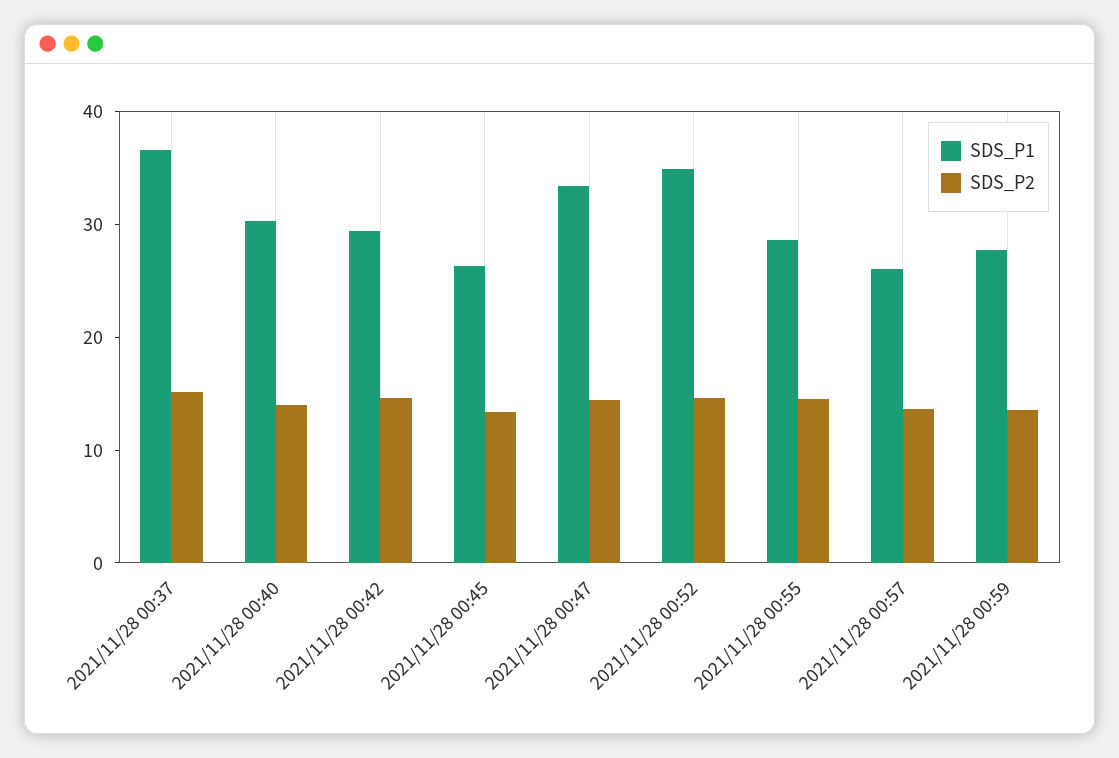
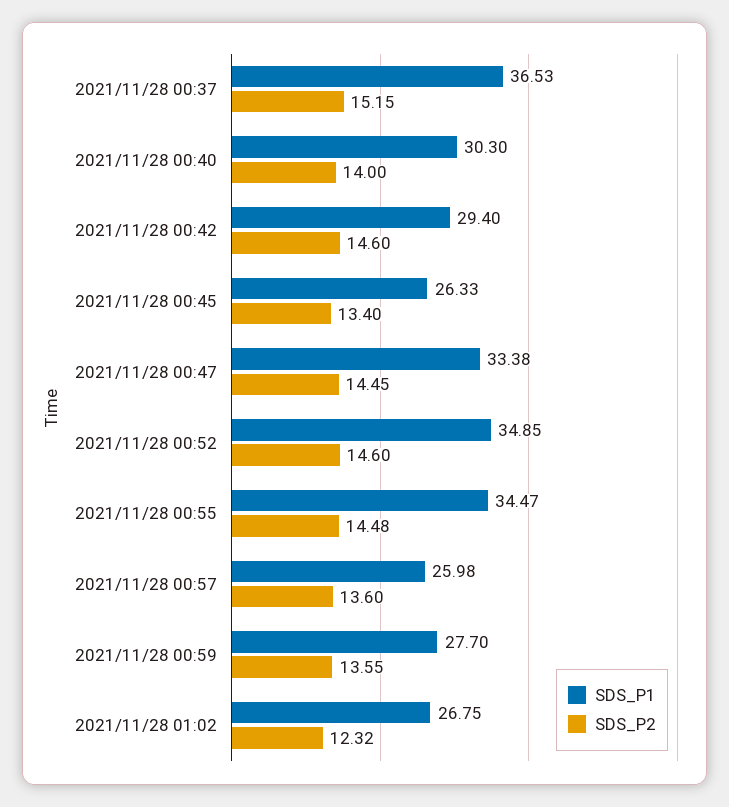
SDS_P1, 2021/11/28 00:55: 28 -> 34.47
SDS_P1, 2021/11/28 01:02: none -> 26.75
SDS_P2, 2021/11/28 01:02: none -> 12.32

